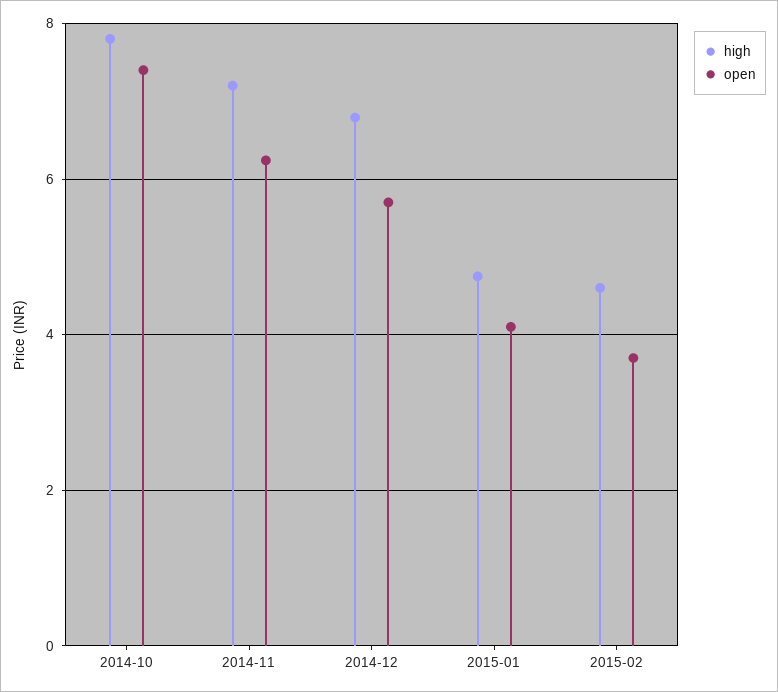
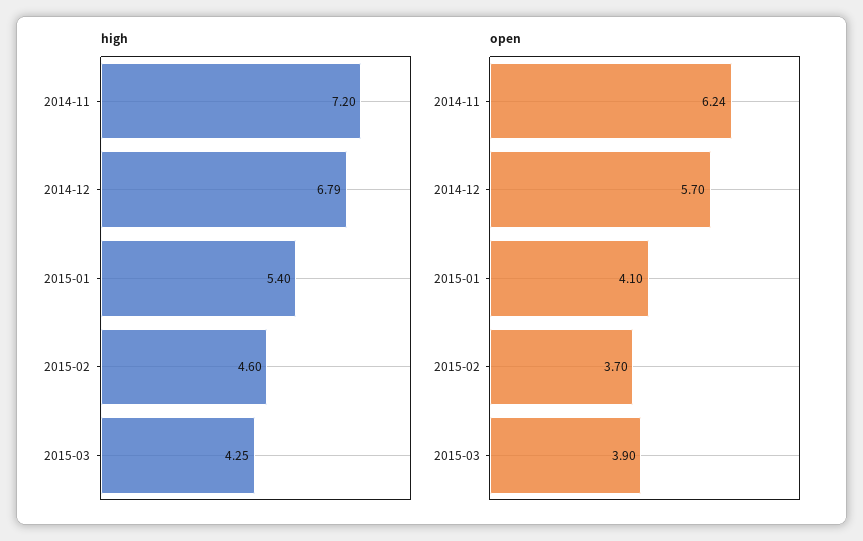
high, 2014-10: 7.8 -> none
open, 2014-10: 7.4 -> none
high, 2015-01: 4.8 -> 5.4
high, 2015-03: none -> 4.25
open, 2015-03: none -> 3.9

